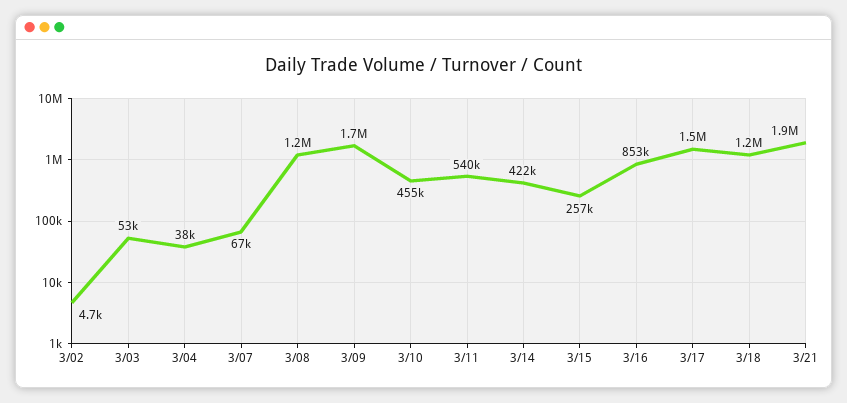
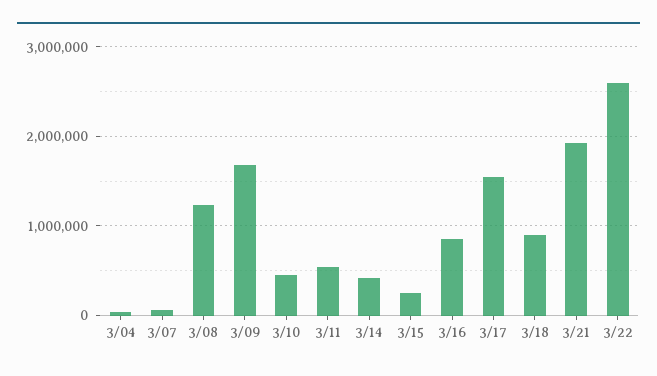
3/02: 4700 -> none
3/03: 53000 -> none
3/18: 1200000 -> 900000
3/22: none -> 2600000

